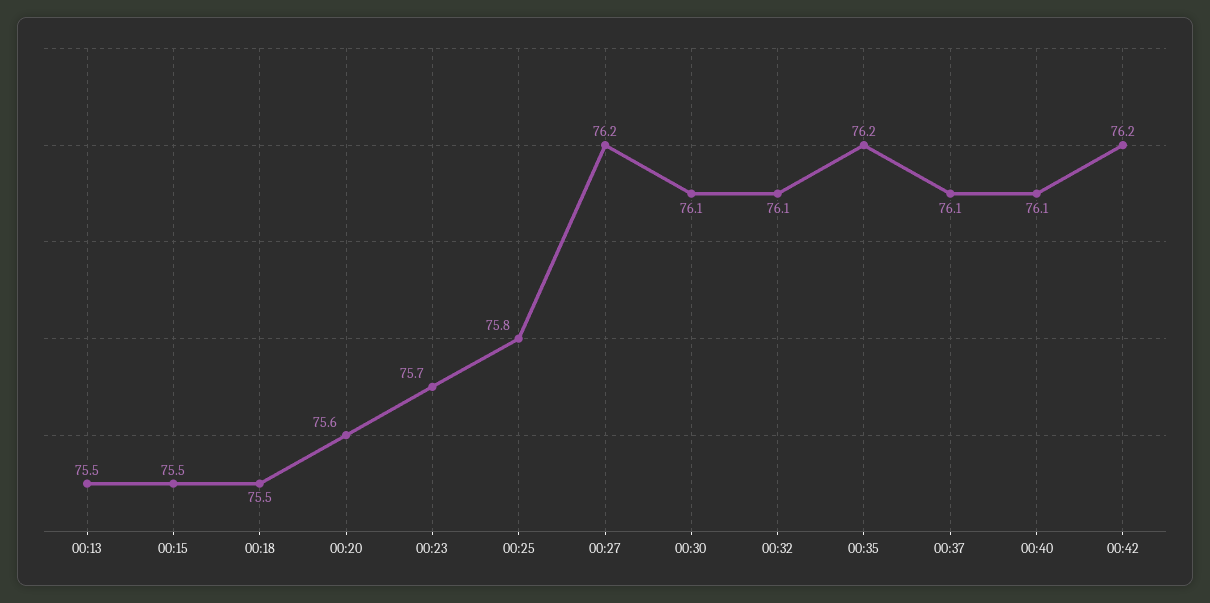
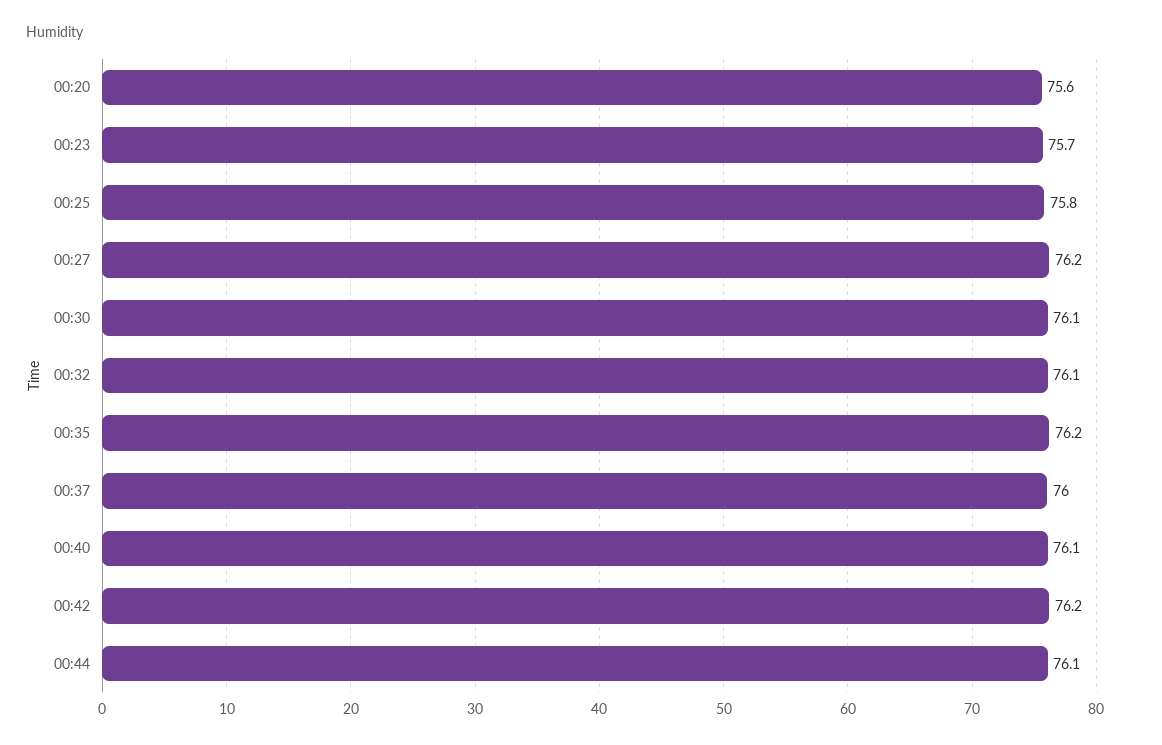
00:13: 75.5 -> none
00:15: 75.5 -> none
00:18: 75.5 -> none
00:37: 76.1 -> 76
00:44: none -> 76.1

